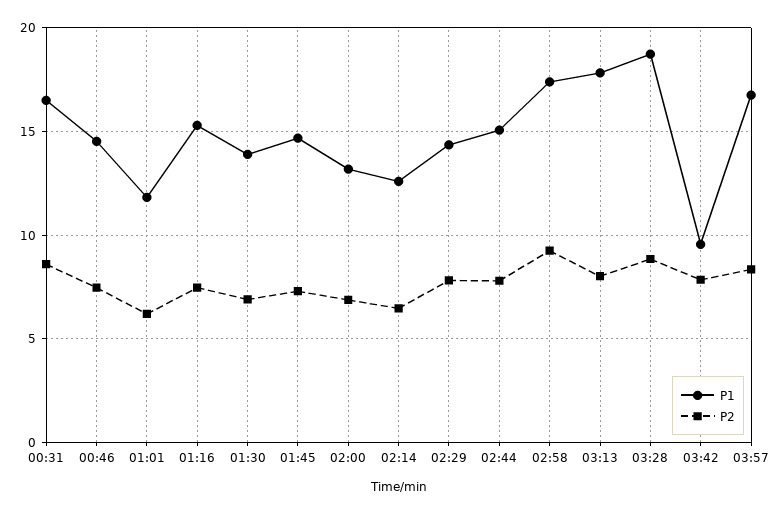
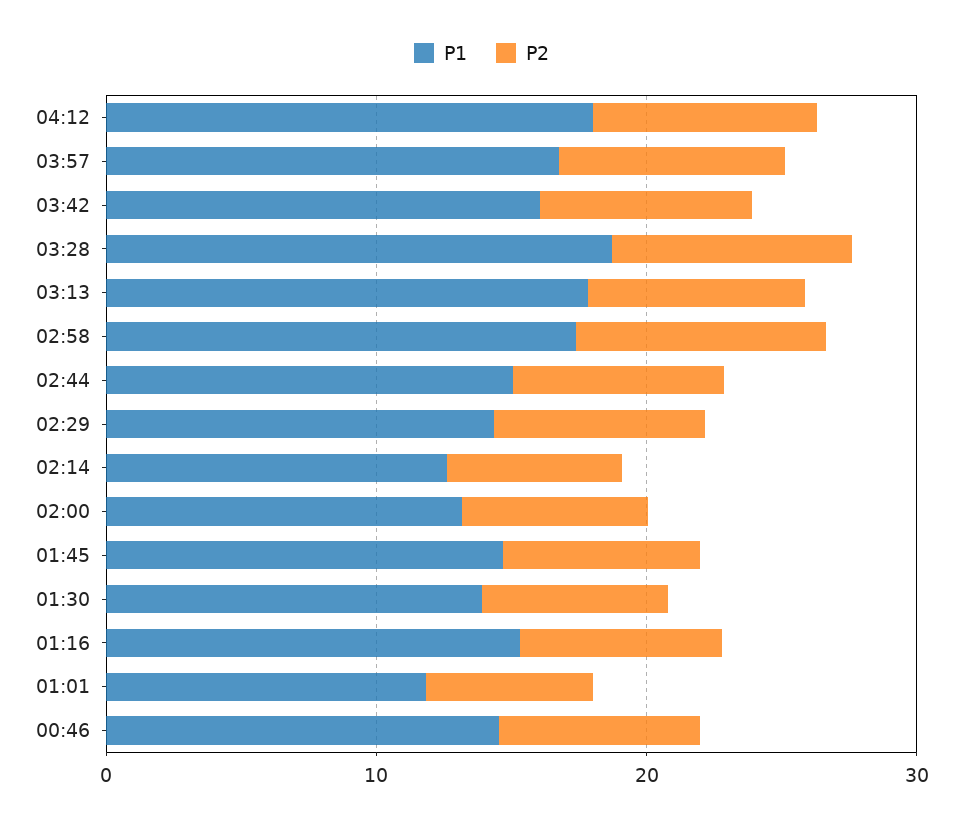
P1, 00:31: 16.5 -> none
P2, 00:31: 8.5 -> none
P1, 03:42: 9.5 -> 16
P1, 04:12: none -> 18
P2, 04:12: none -> 8

